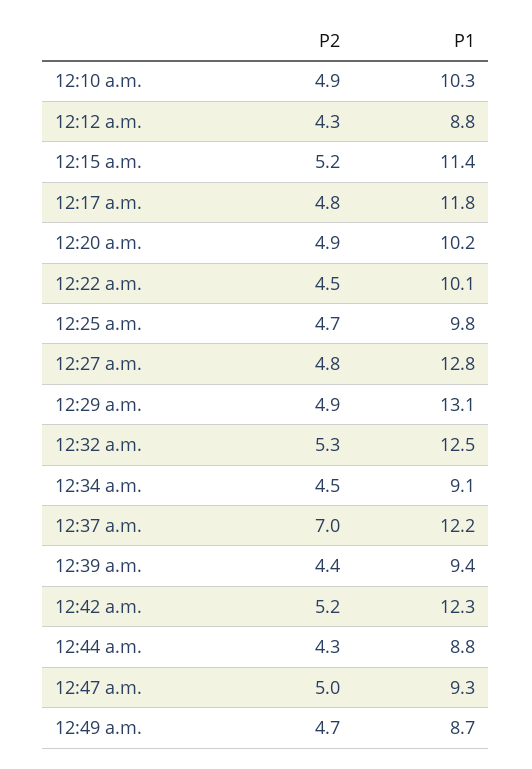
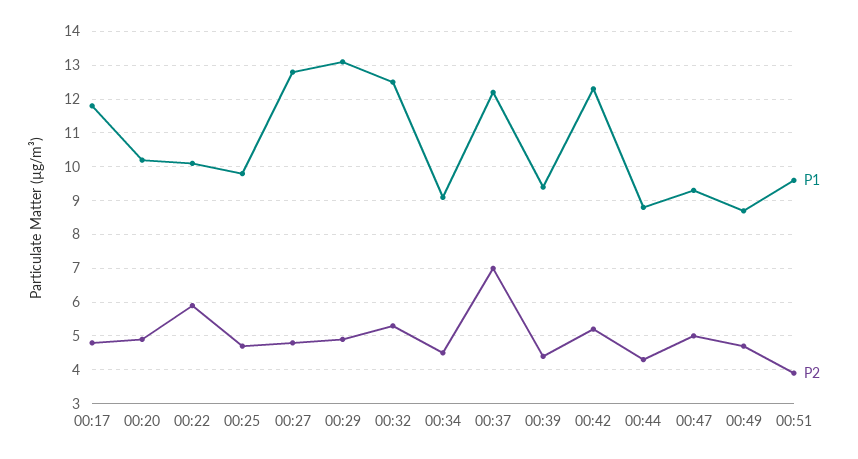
P2, 12:10 a.m.: 4.9 -> none
P1, 12:10 a.m.: 10.3 -> none
P2, 12:12 a.m.: 4.3 -> none
P1, 12:12 a.m.: 8.8 -> none
P2, 12:15 a.m.: 5.2 -> none
P1, 12:15 a.m.: 11.4 -> none
P2, 12:22 a.m.: 4.5 -> 6
P1, 00:51: none -> 9.5
P2, 00:51: none -> 4

